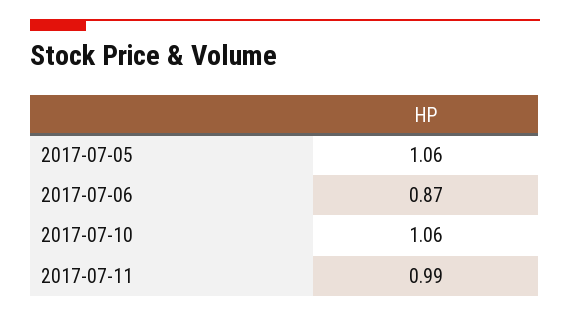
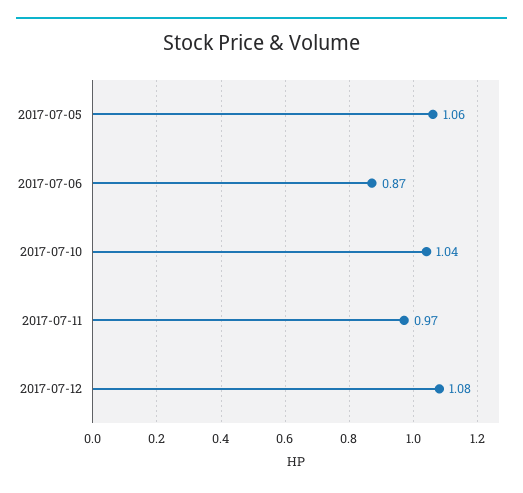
2017-07-10: 1.06 -> 1.04
2017-07-11: 0.99 -> 0.97
2017-07-12: none -> 1.08

